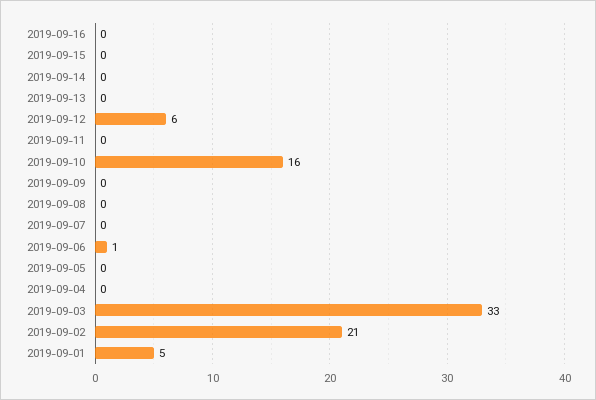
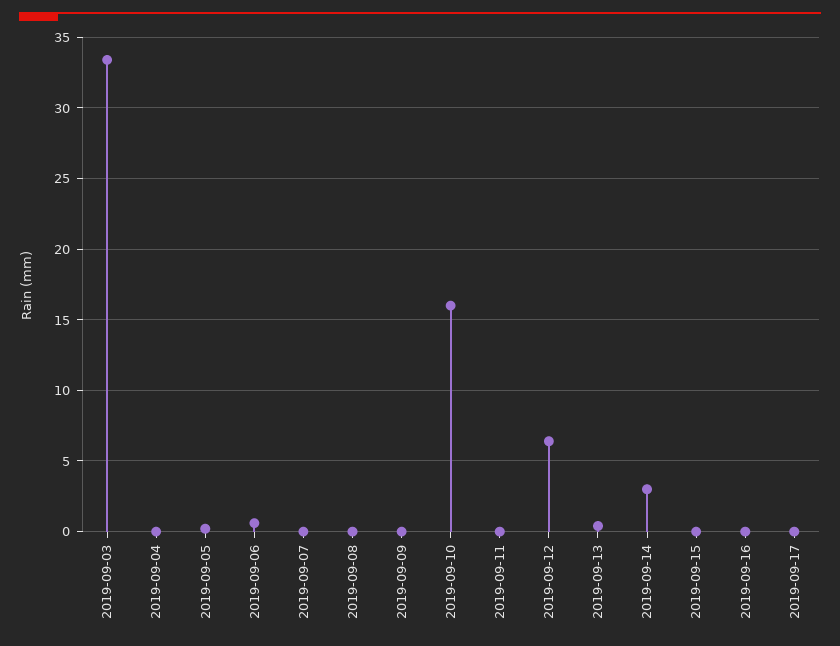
2019-09-14: 0 -> 3
2019-09-02: 21 -> none
2019-09-01: 5 -> none
2019-09-17: none -> 0

